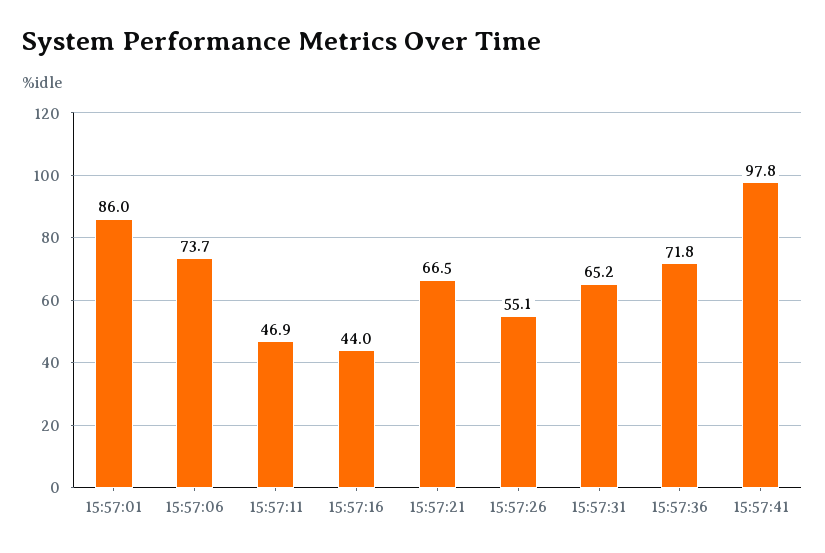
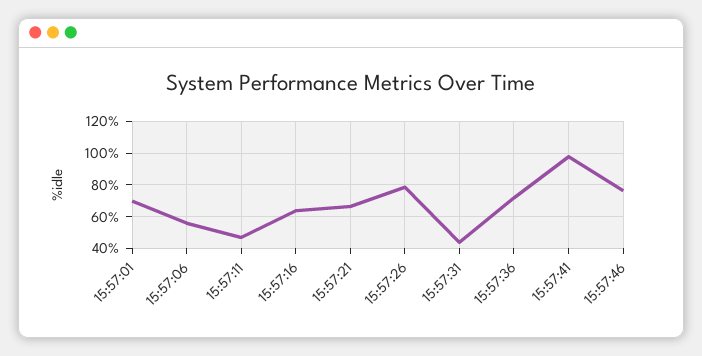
15:57:01: 86 -> 70
15:57:06: 73.7 -> 55
15:57:16: 44 -> 65
15:57:26: 55.1 -> 80
15:57:31: 65.2 -> 45
15:57:46: none -> 75

